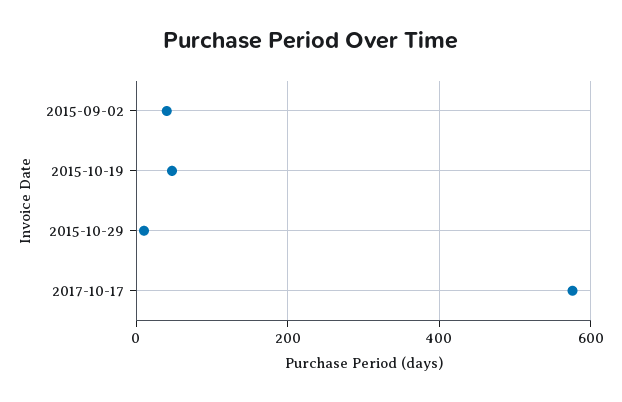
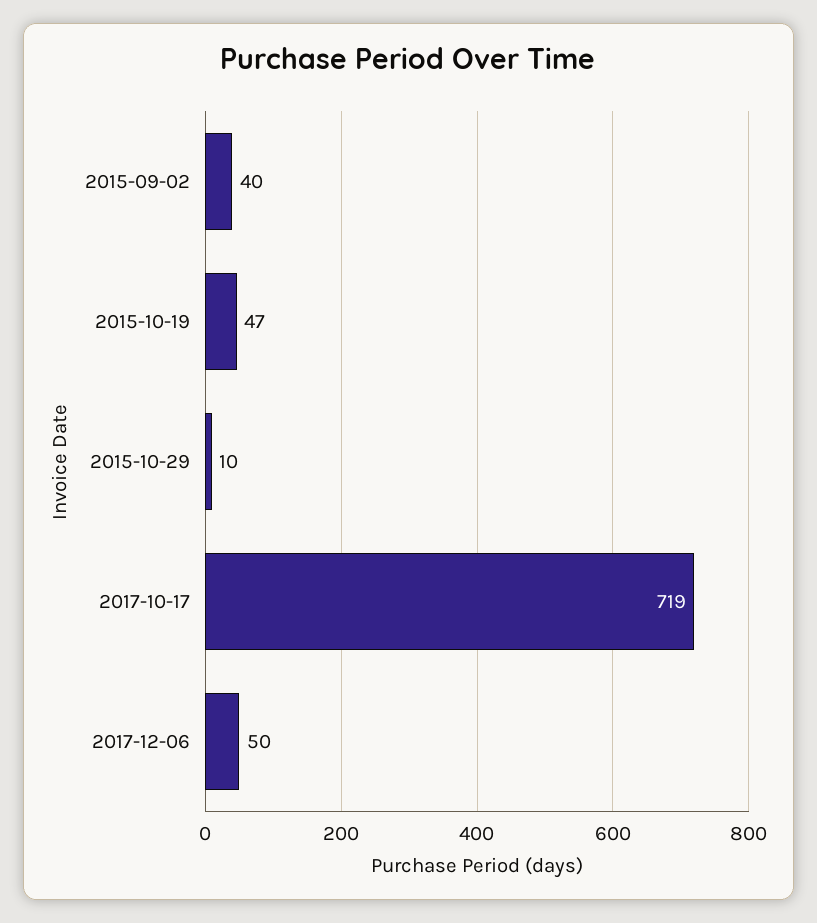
2017-10-17: 580 -> 719
2017-12-06: none -> 50

